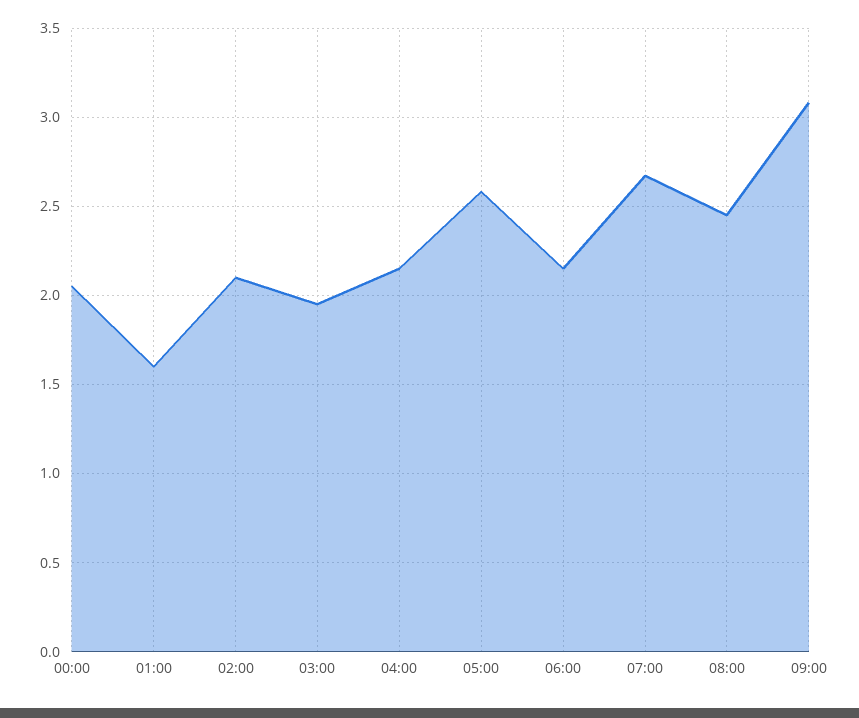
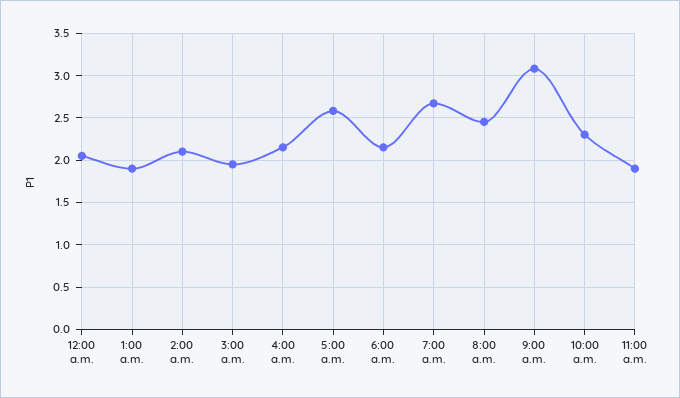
01:00: 1.6 -> 1.9
10:00 a.m.: none -> 2.3
11:00 a.m.: none -> 1.9

